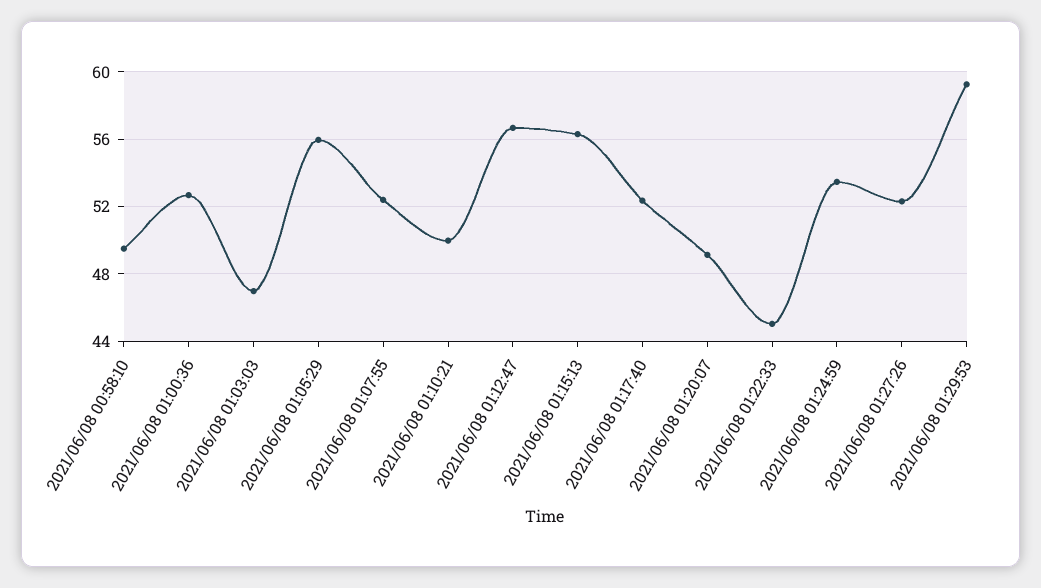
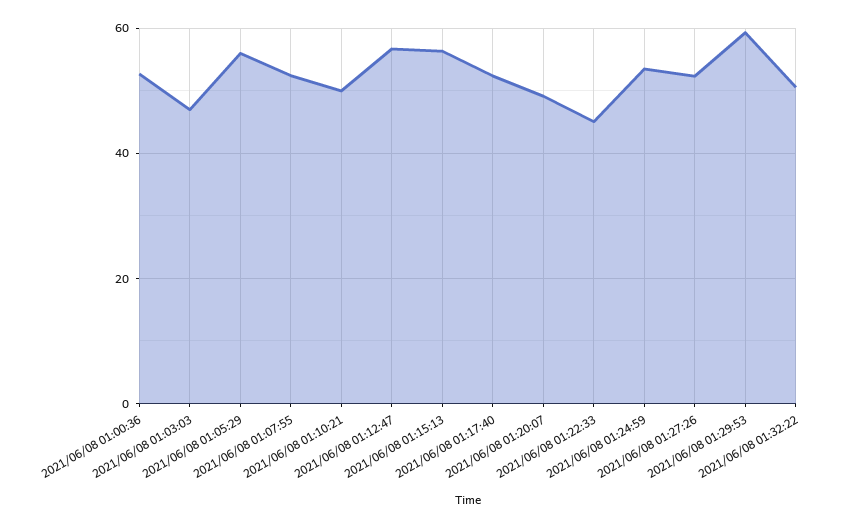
2021/06/08 00:58:10: 49.5 -> none
2021/06/08 01:32:22: none -> 50

